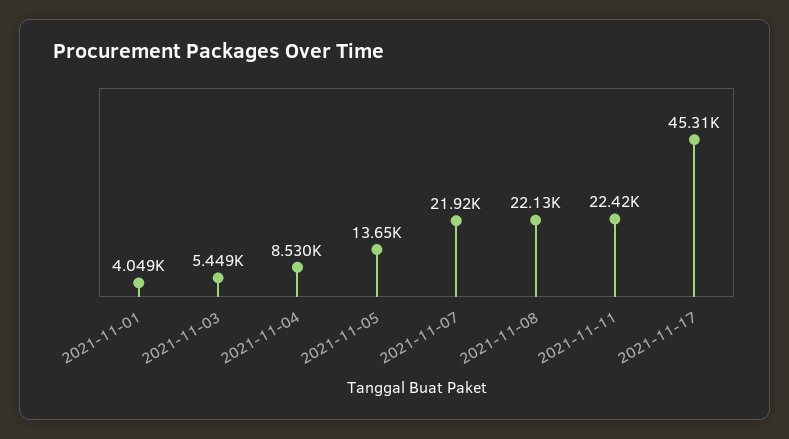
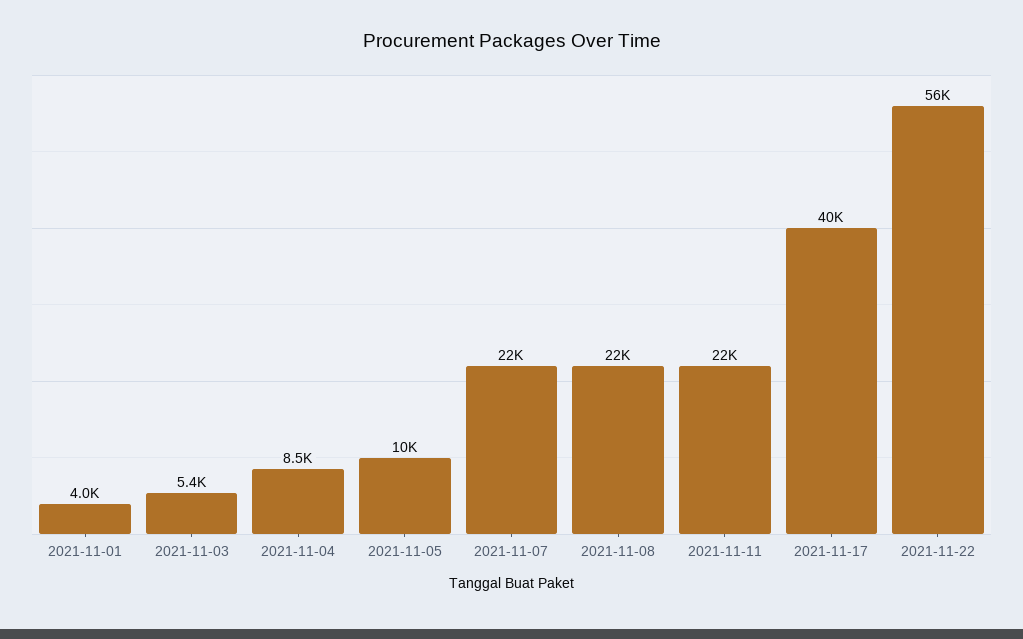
2021-11-05: 13650 -> 10000
2021-11-17: 45310 -> 40000
2021-11-22: none -> 56000

